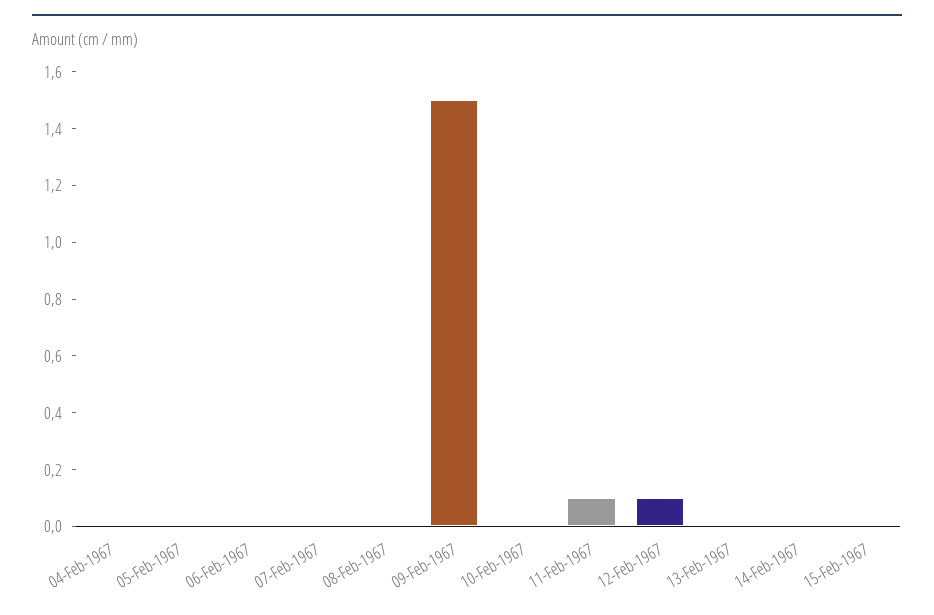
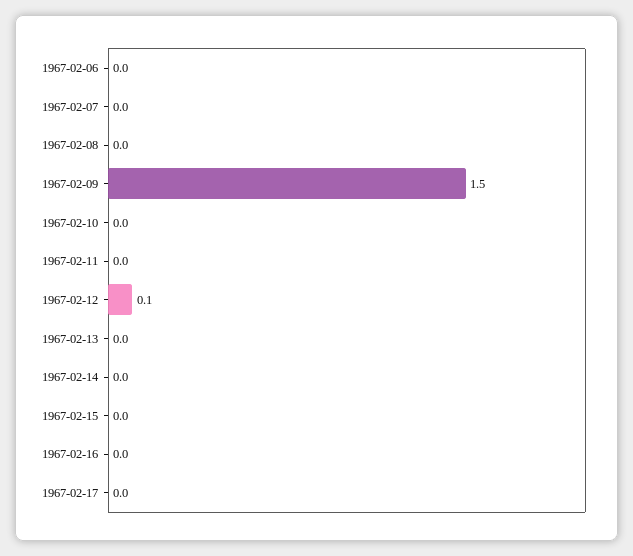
04-Feb-1967: 0 -> none
05-Feb-1967: 0 -> none
11-Feb-1967: 0.1 -> 0
1967-02-16: none -> 0
1967-02-17: none -> 0

